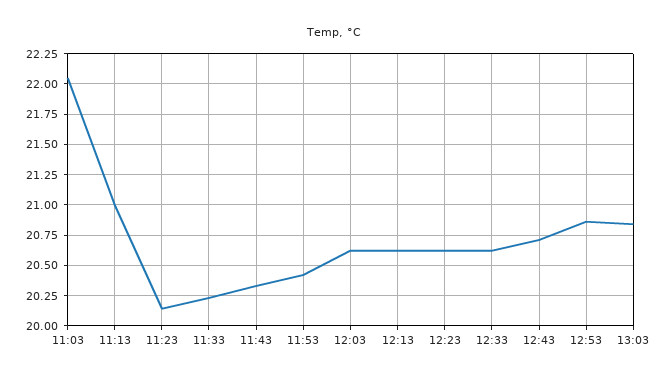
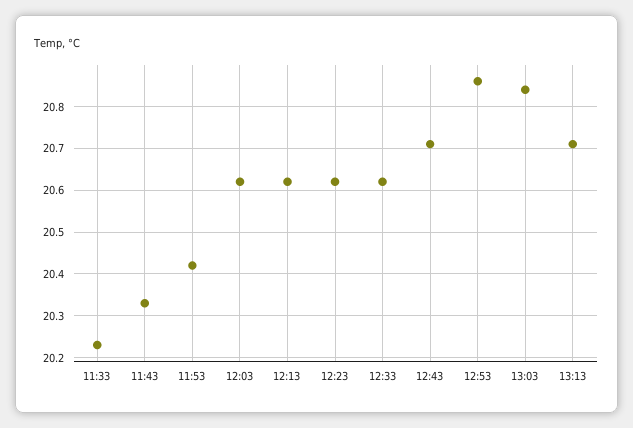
11:03: 22.05 -> none
11:13: 21 -> none
11:23: 20.15 -> none
13:13: none -> 20.7

